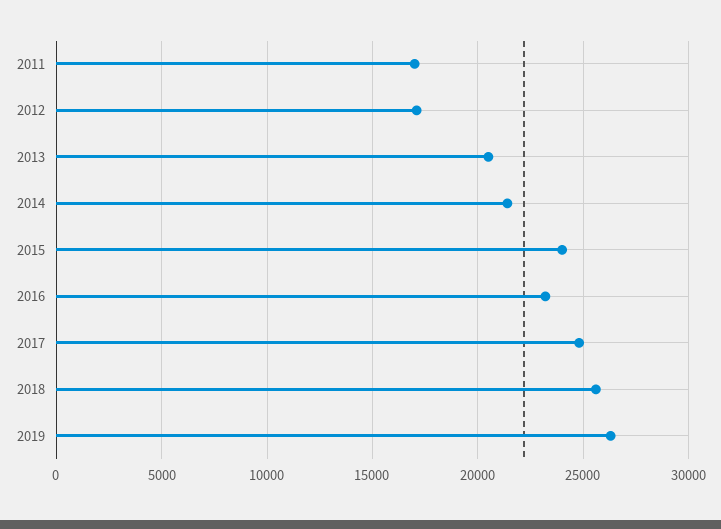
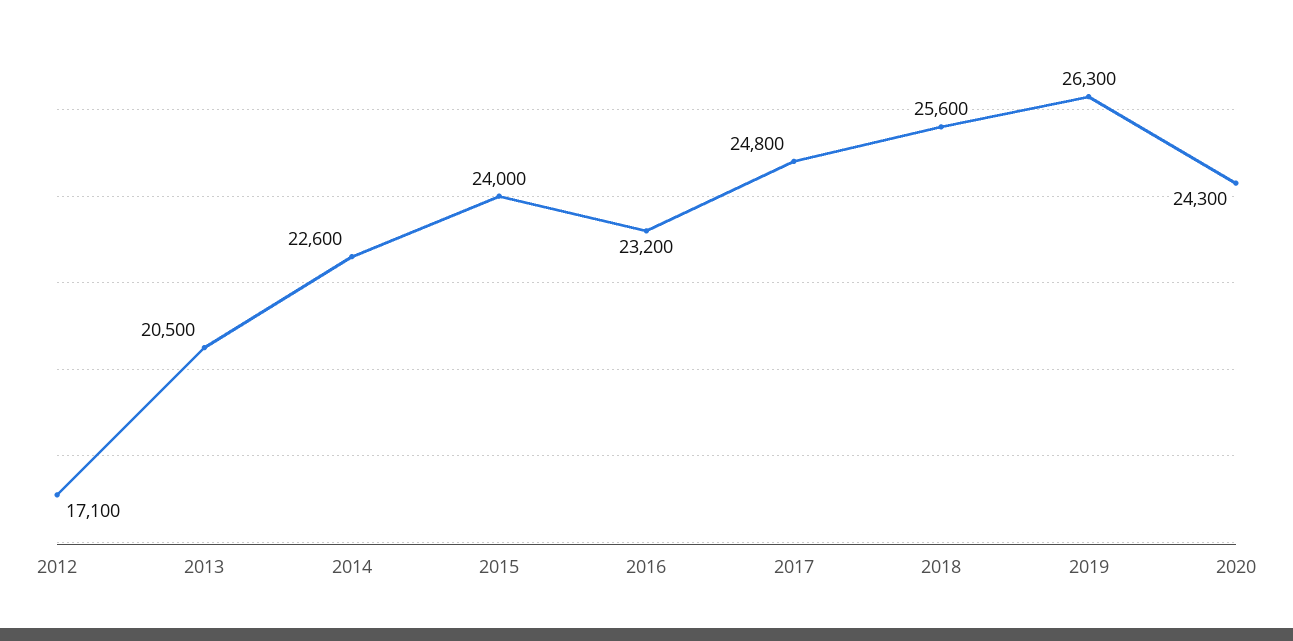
2011: 17000 -> none
2014: 21500 -> 22600
2020: none -> 24300

